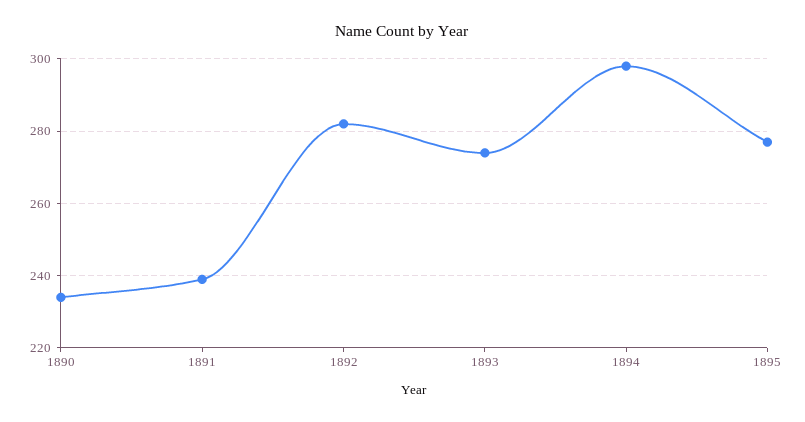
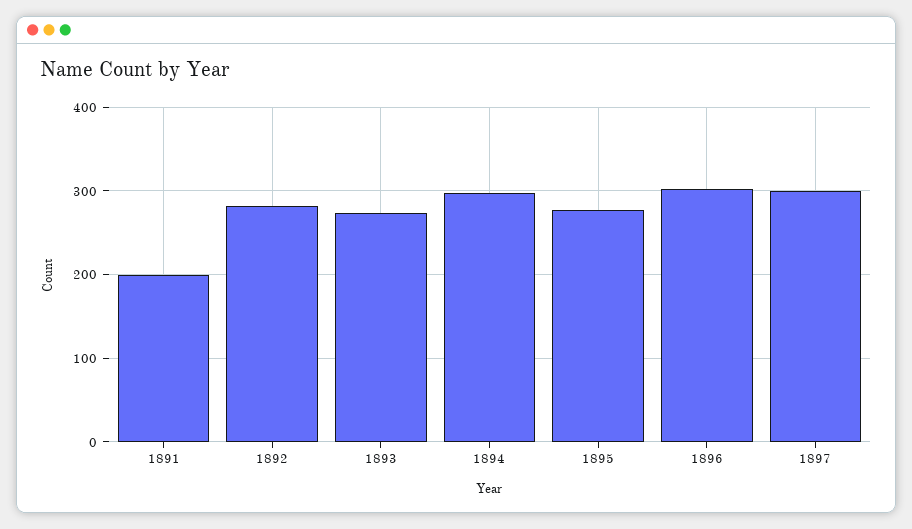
1890: 235 -> none
1891: 240 -> 200
1896: none -> 300
1897: none -> 300

